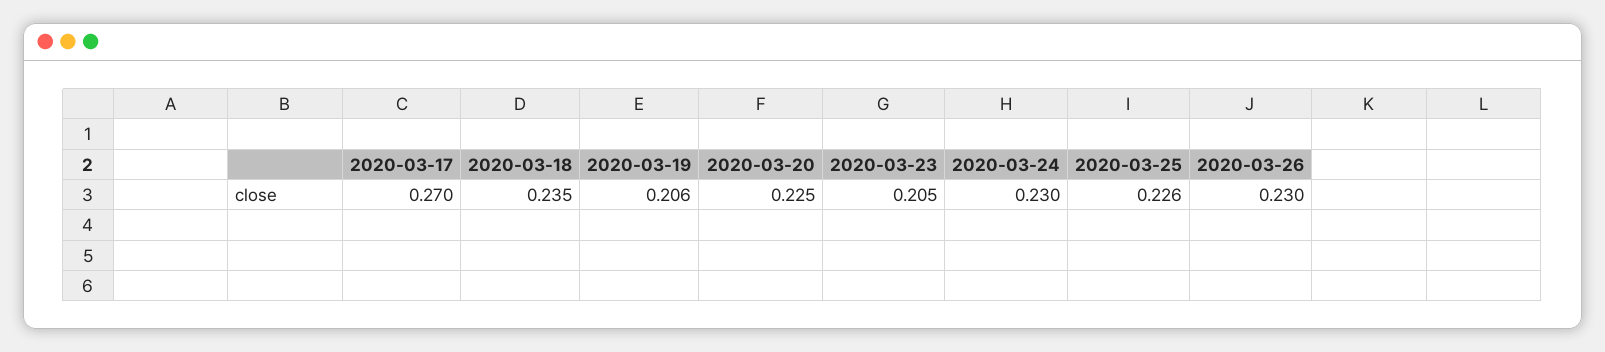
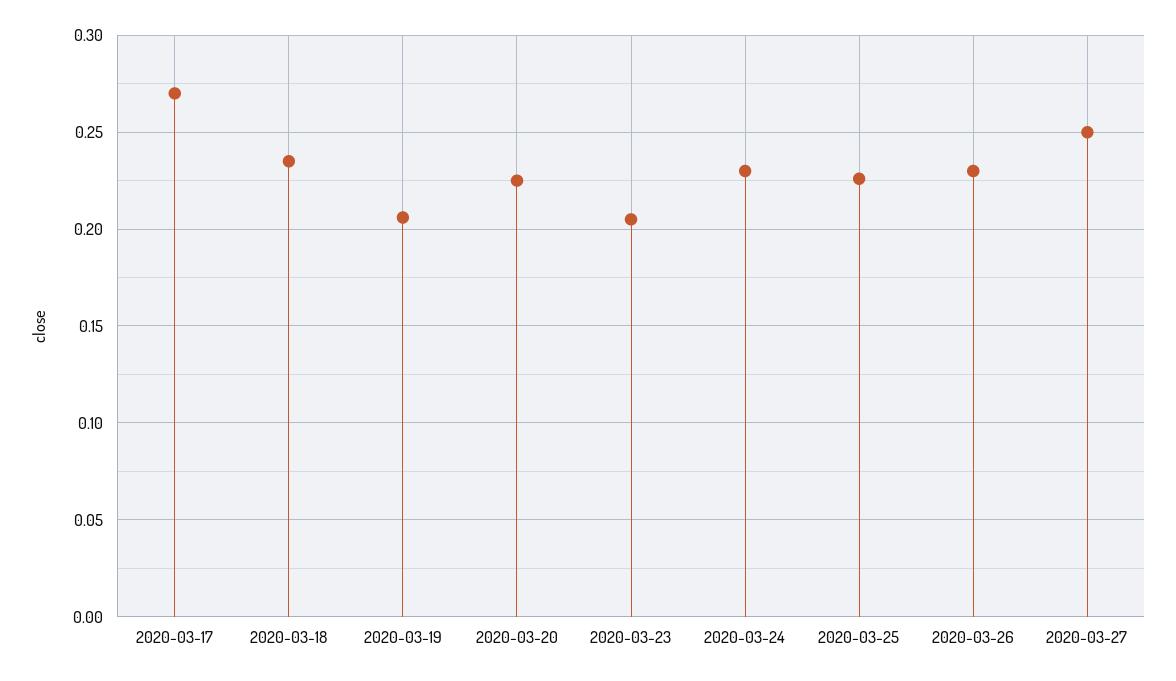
2020-03-27: none -> 0.25

